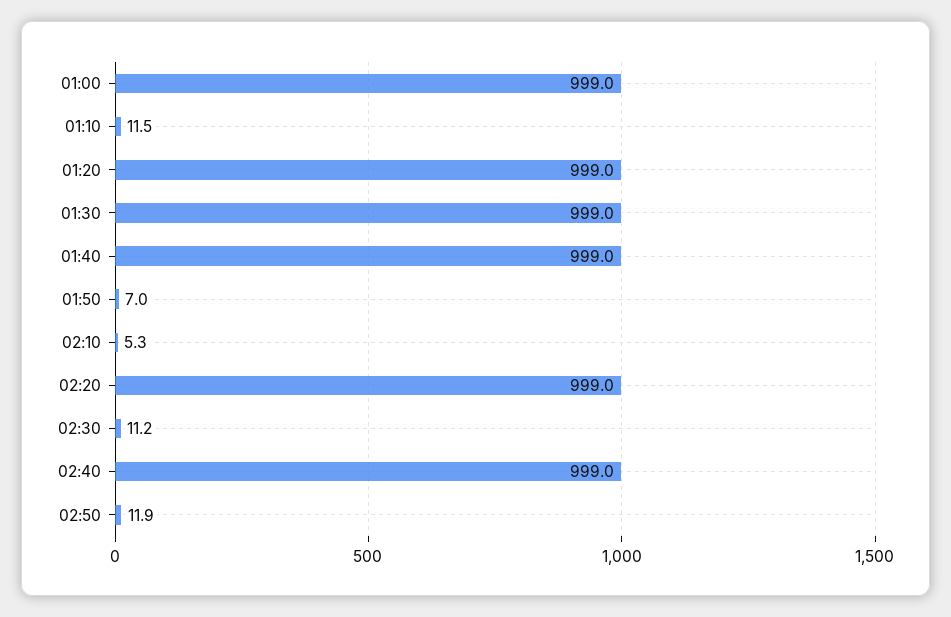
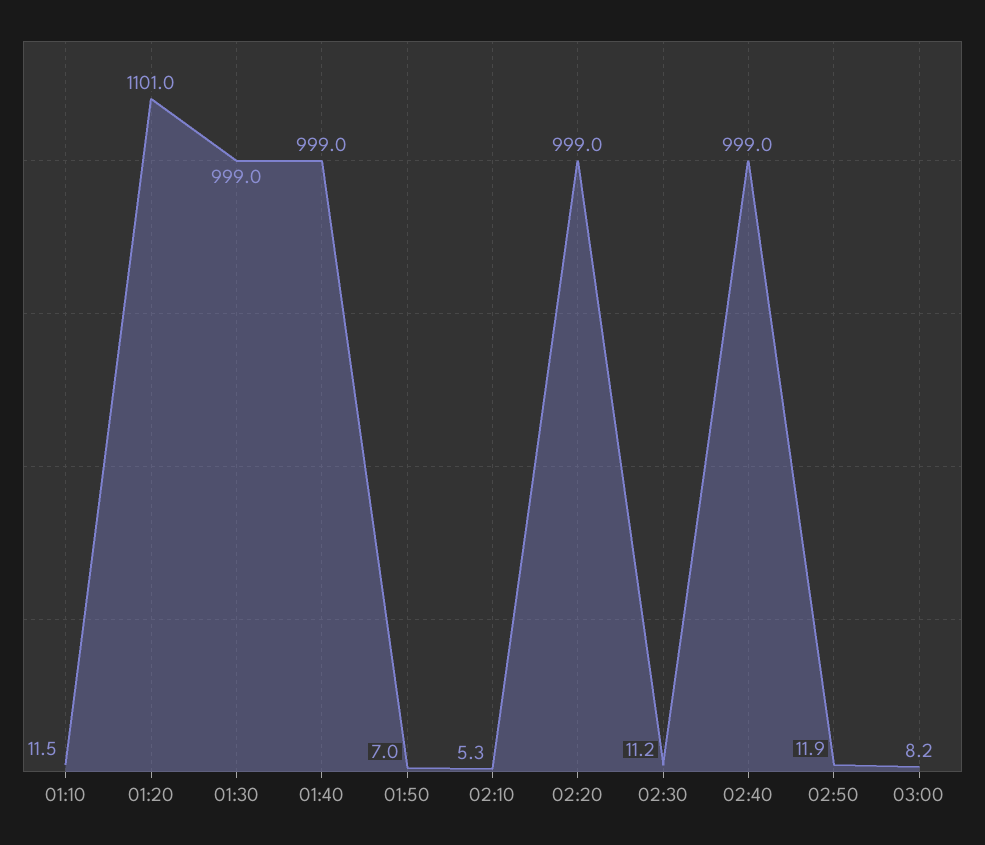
01:00: 999 -> none
01:20: 999 -> 1101
03:00: none -> 8.2

